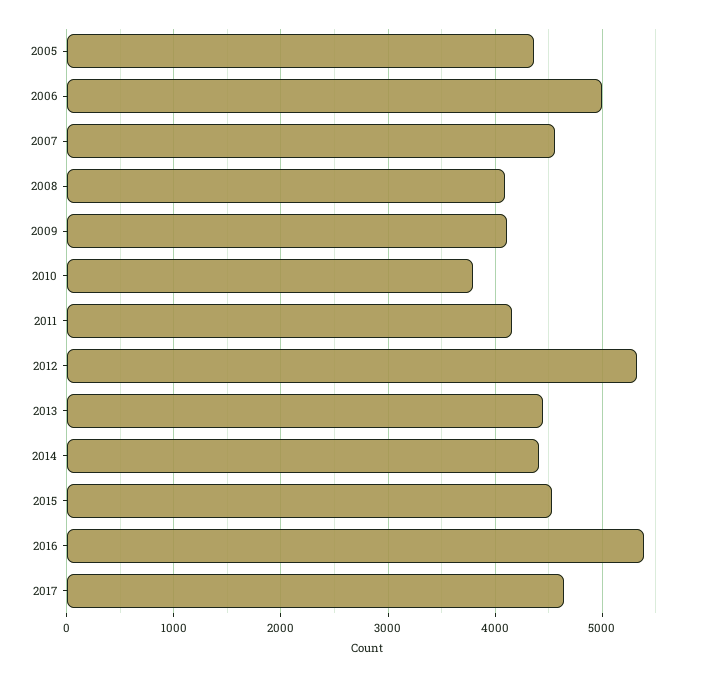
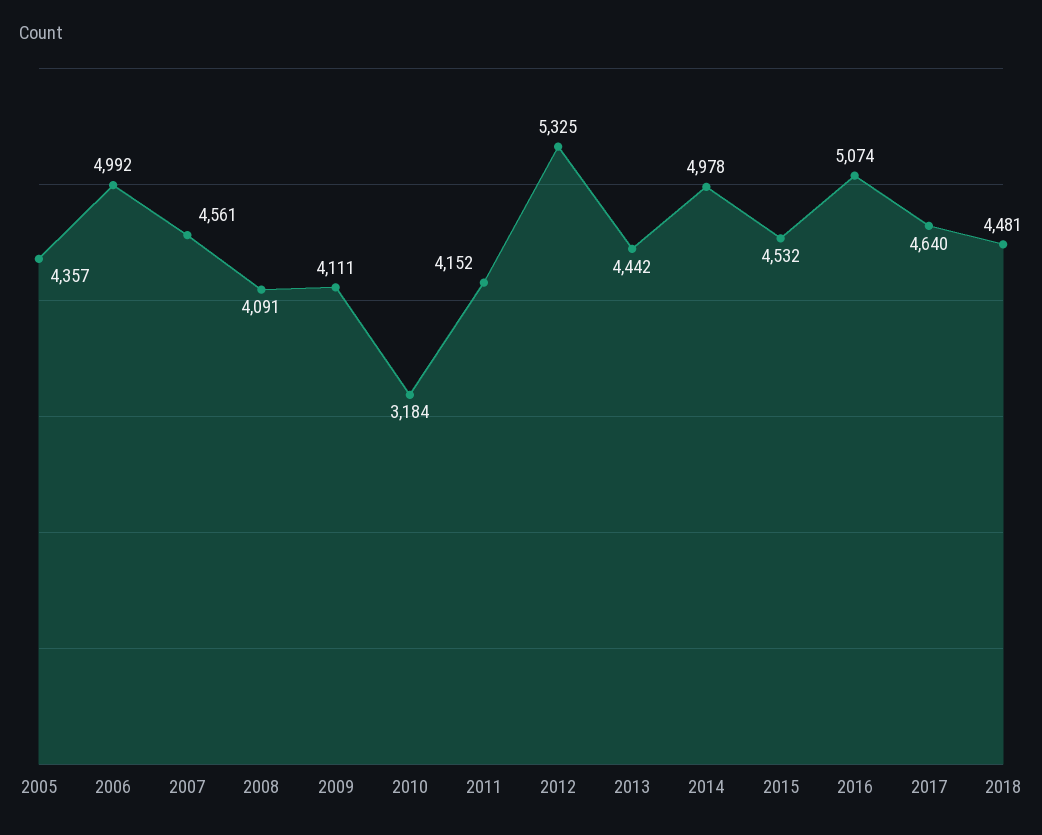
2010: 3800 -> 3184
2014: 4400 -> 4978
2016: 5400 -> 5074
2018: none -> 4481

